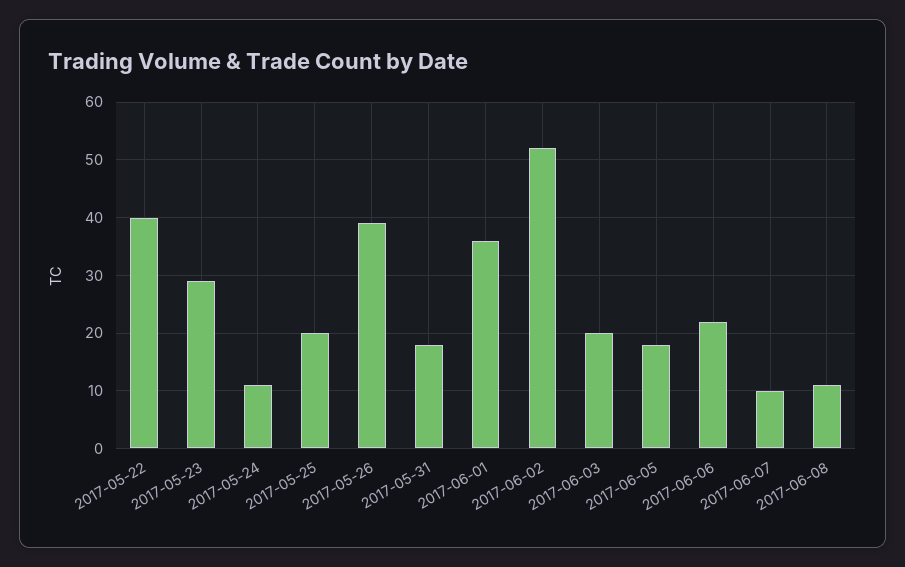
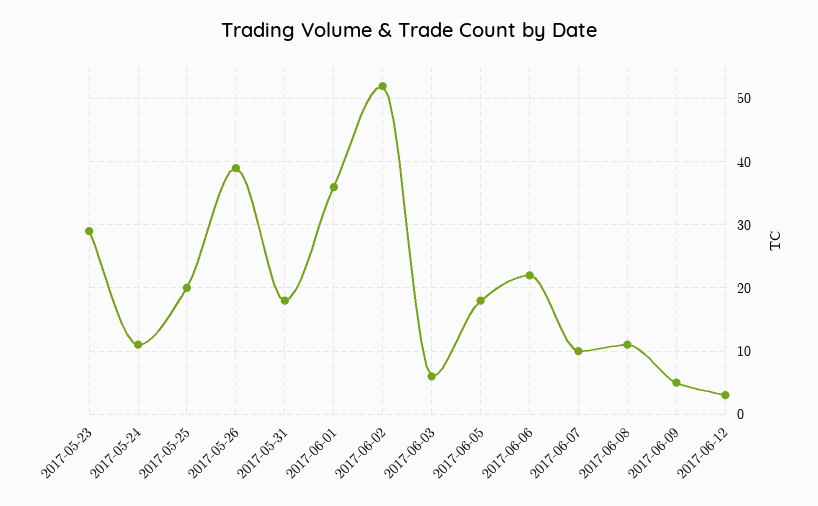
2017-05-22: 40 -> none
2017-06-03: 20 -> 6
2017-06-09: none -> 5
2017-06-12: none -> 3

